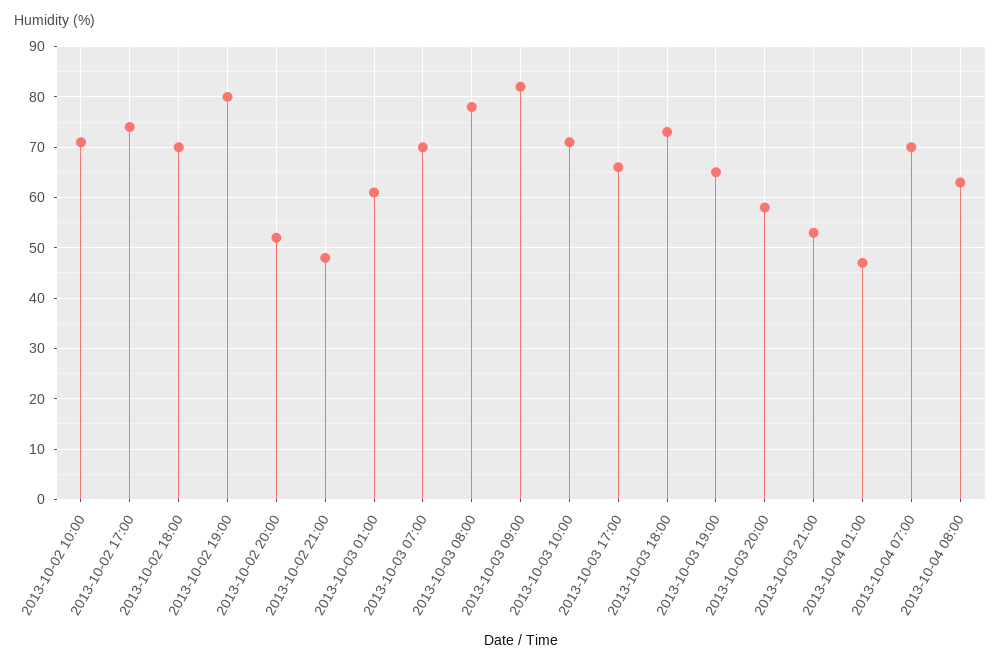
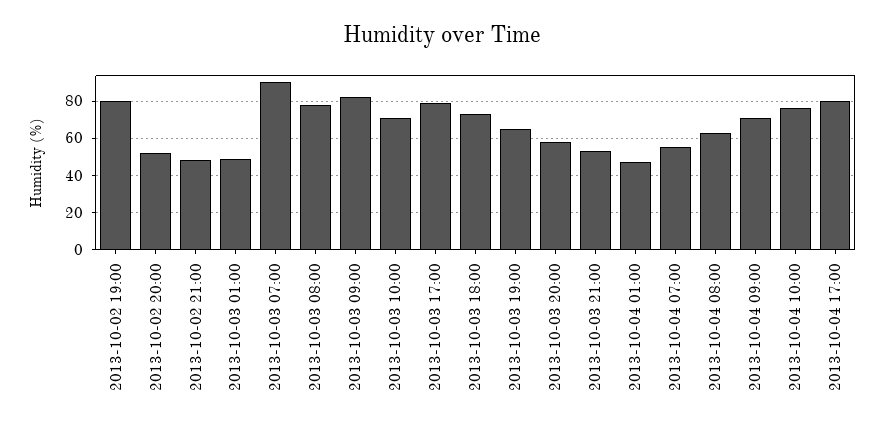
2013-10-02 10:00: 70 -> none
2013-10-02 17:00: 75 -> none
2013-10-02 18:00: 70 -> none
2013-10-03 01:00: 60 -> 50
2013-10-03 07:00: 70 -> 90
2013-10-03 17:00: 65 -> 80
2013-10-04 07:00: 70 -> 55
2013-10-04 09:00: none -> 70
2013-10-04 10:00: none -> 75
2013-10-04 17:00: none -> 80

